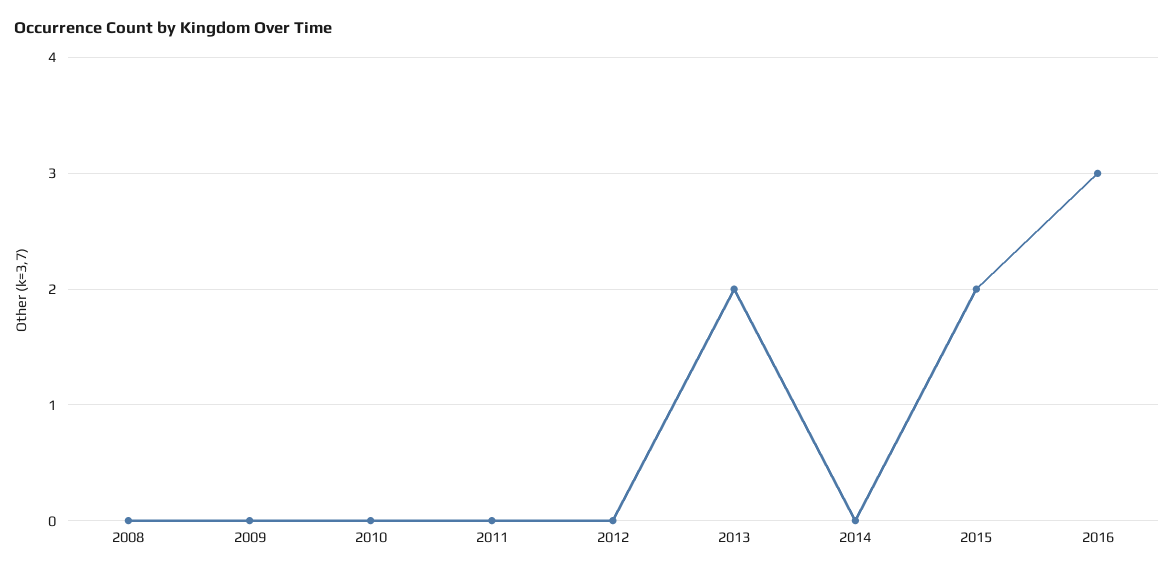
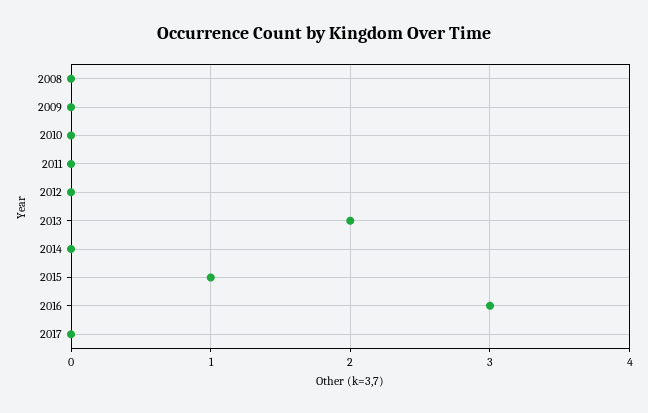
2015: 2 -> 1
2017: none -> 0

